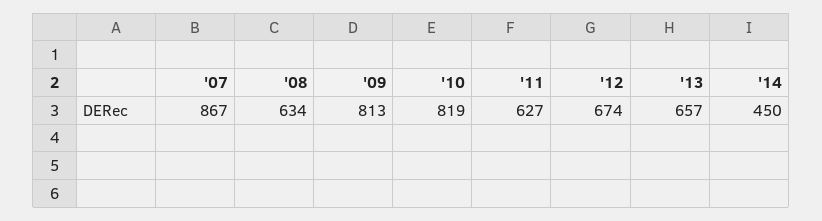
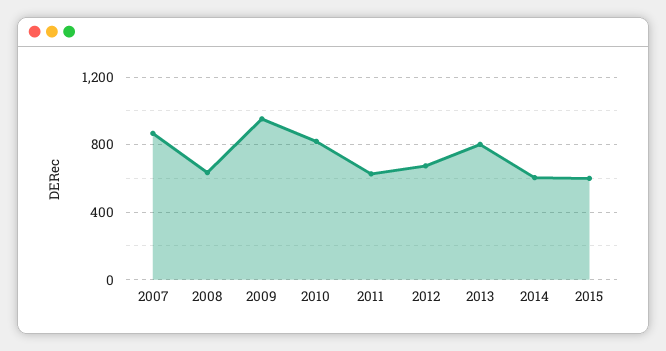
'09: 813 -> 950
'13: 657 -> 800
'14: 450 -> 600
2015: none -> 600

